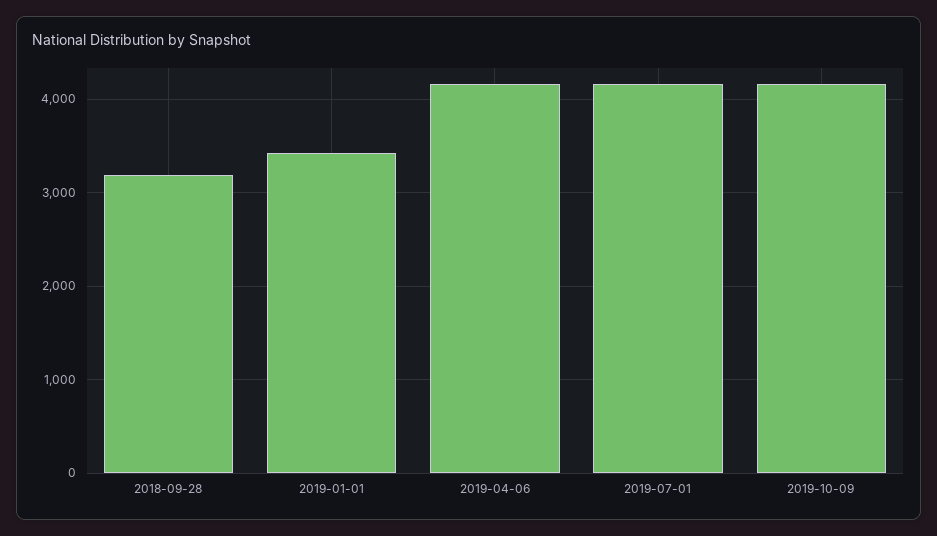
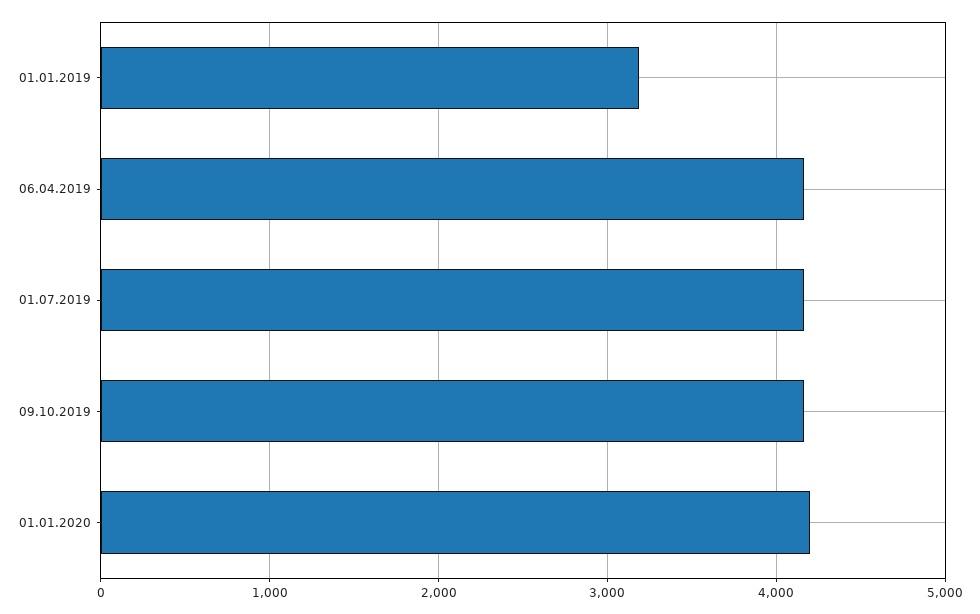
2018-09-28: 3200 -> none
2019-01-01: 3400 -> 3200
01.01.2020: none -> 4200

